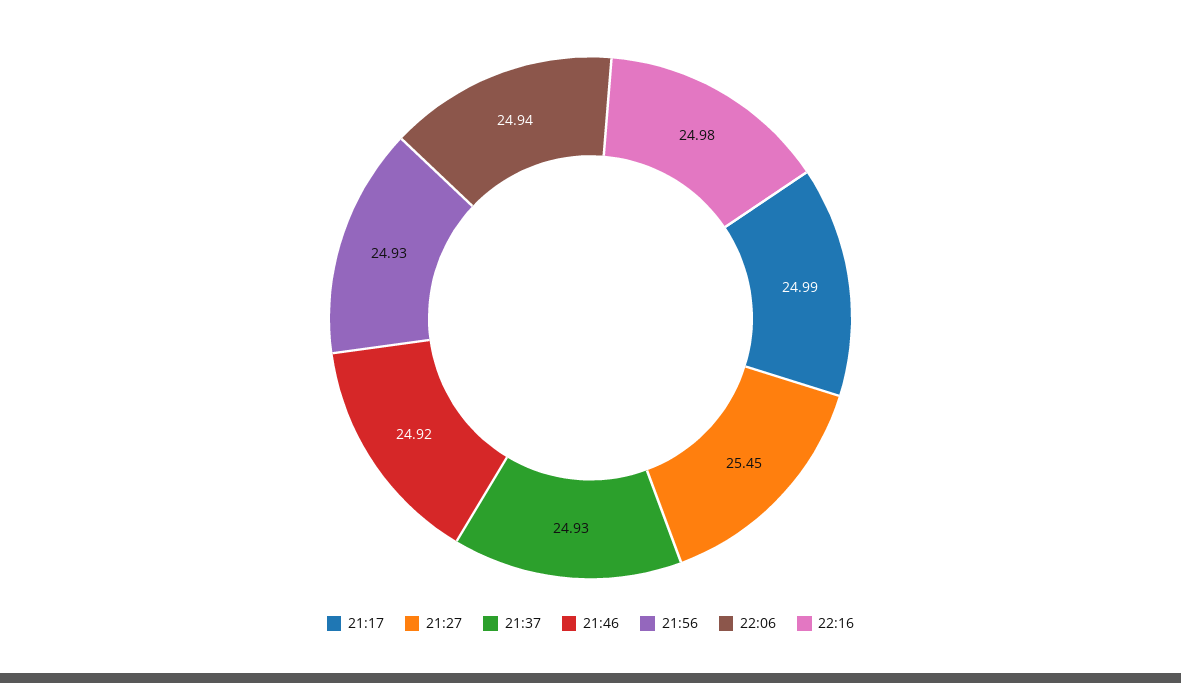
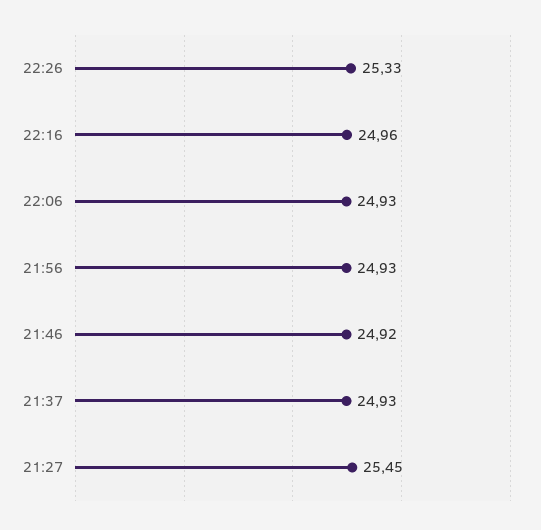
21:17: 24.99 -> none
22:06: 24.94 -> 24.93
22:16: 24.98 -> 24.96
22:26: none -> 25.33

